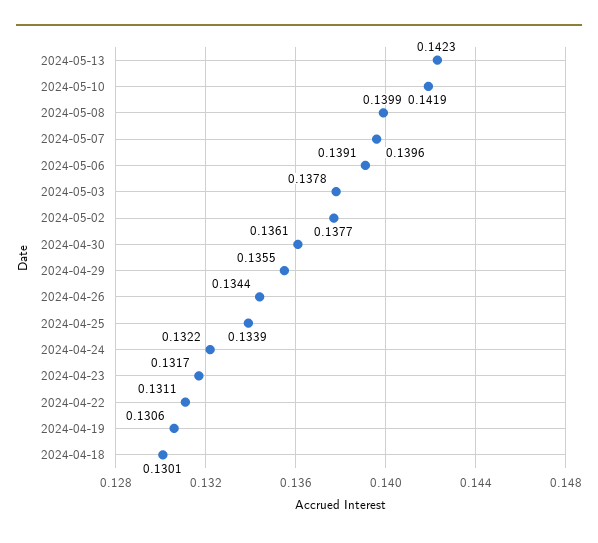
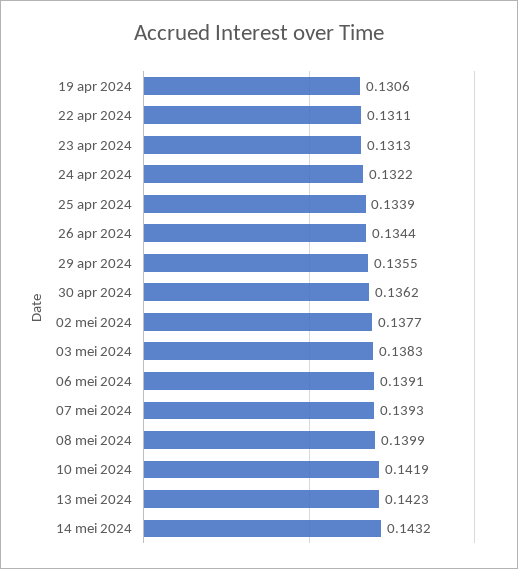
2024-05-07: 0.1396 -> 0.1393
2024-05-03: 0.1378 -> 0.1383
2024-04-30: 0.1361 -> 0.1362
2024-04-23: 0.1317 -> 0.1313
2024-04-18: 0.1301 -> none
14 mei 2024: none -> 0.1432

